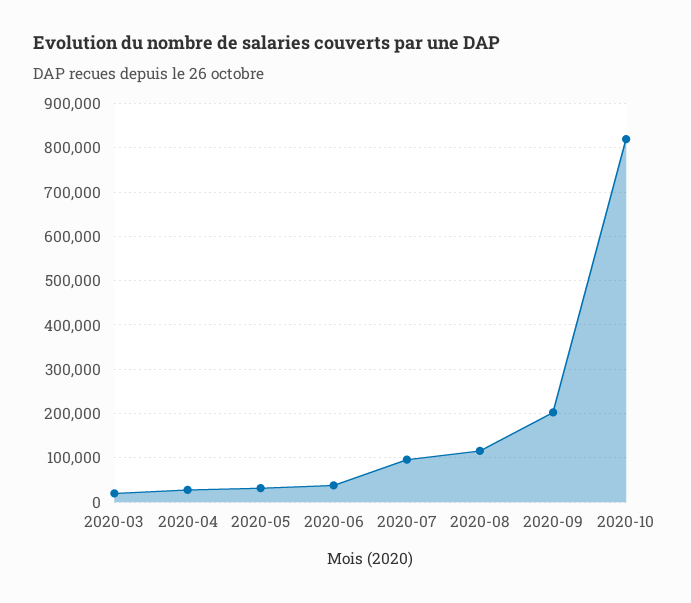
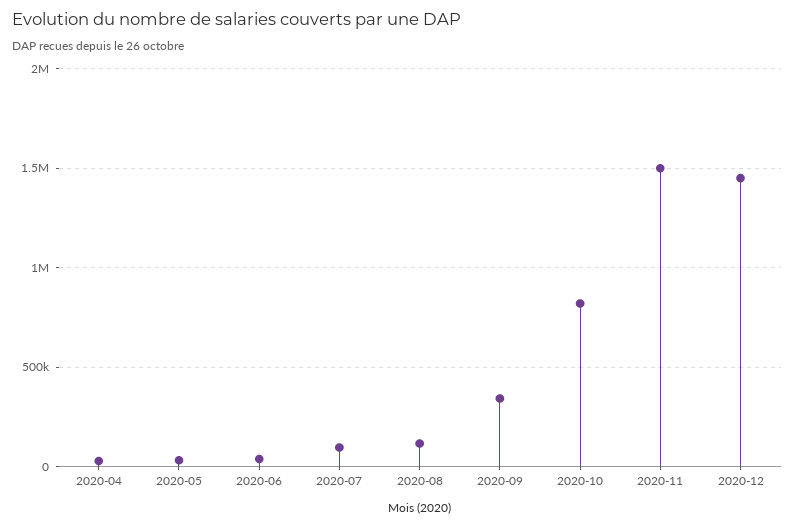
2020-03: 20000 -> none
2020-09: 200000 -> 350000
2020-11: none -> 1500000
2020-12: none -> 1450000

